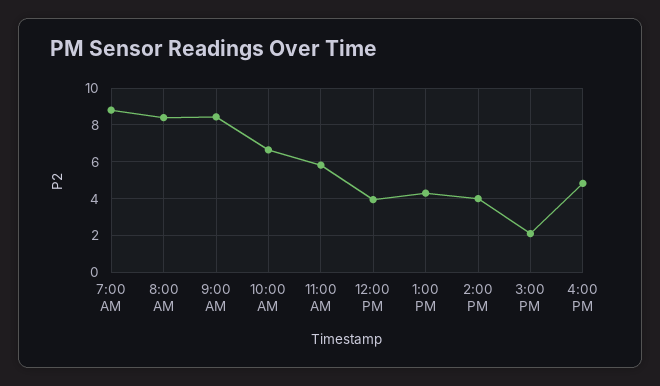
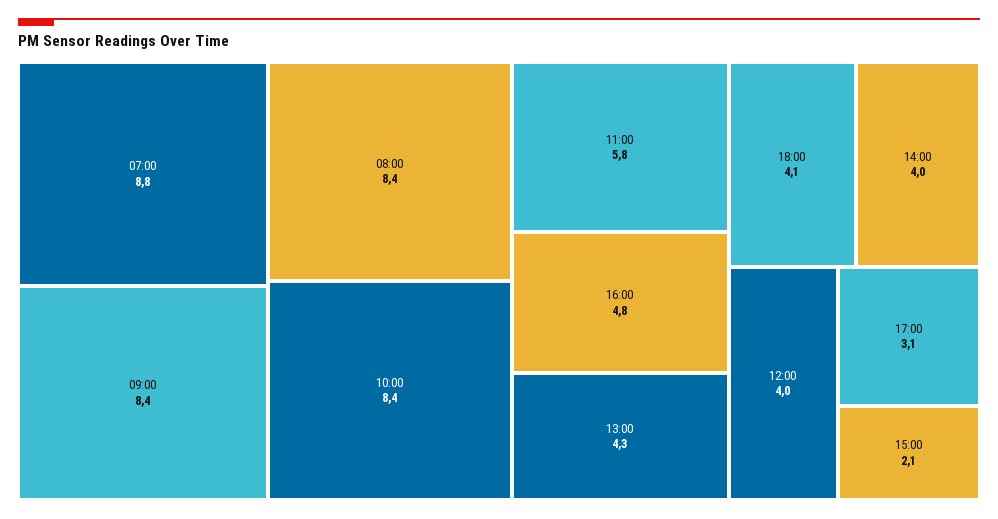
10:00 AM: 6.5 -> 8.4
18:00: none -> 4.1
17:00: none -> 3.1

